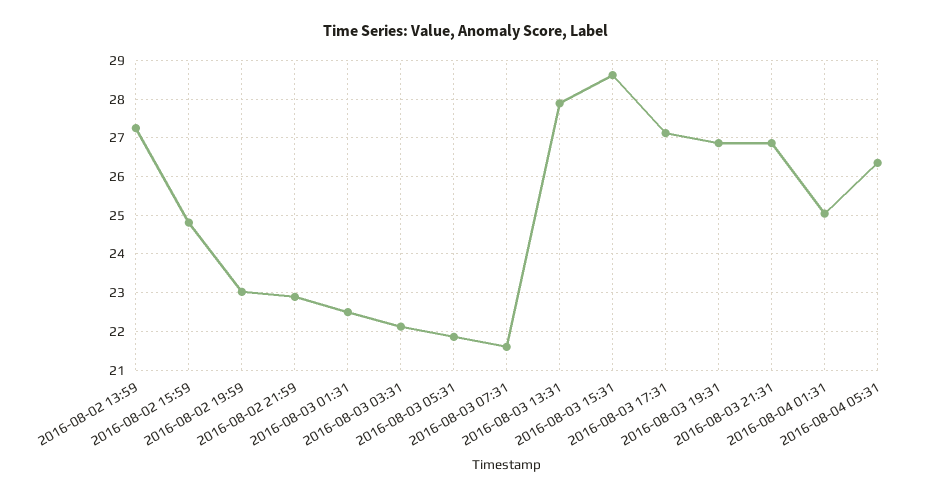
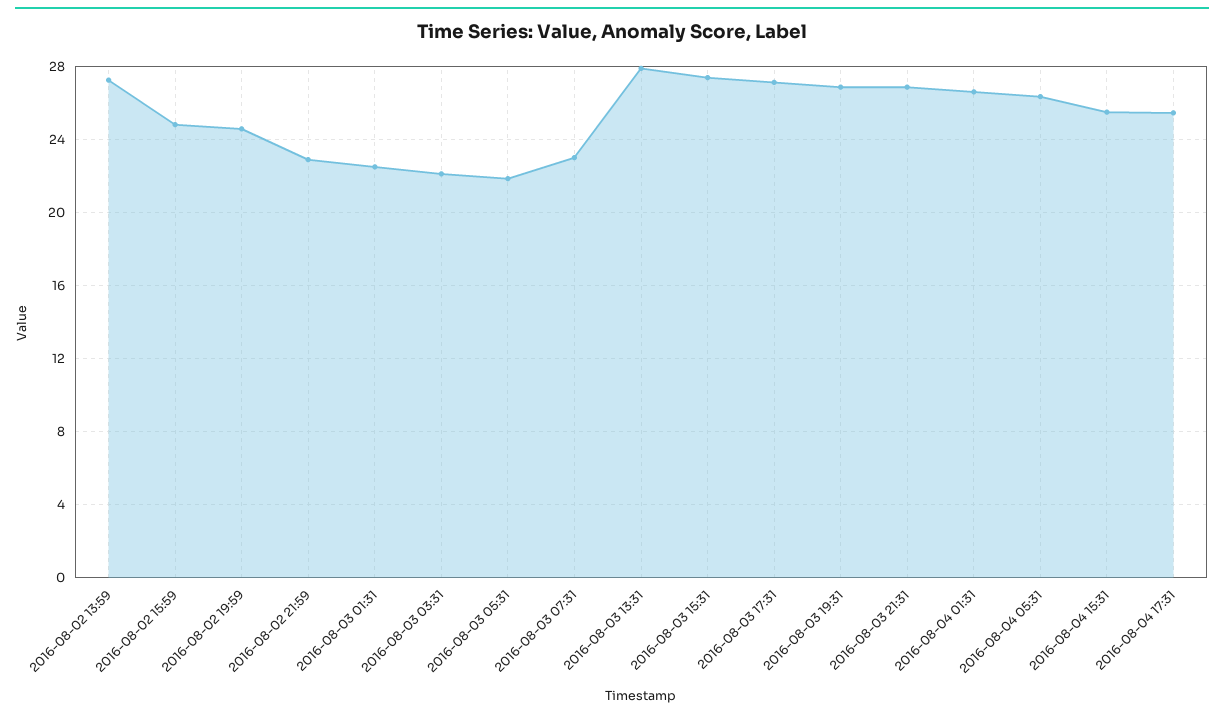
2016-08-02 19:59: 23 -> 24.5
2016-08-03 07:31: 21.6 -> 23
2016-08-03 15:31: 28.6 -> 27.5
2016-08-04 01:31: 25 -> 26.5
2016-08-04 15:31: none -> 25.5
2016-08-04 17:31: none -> 25.5

